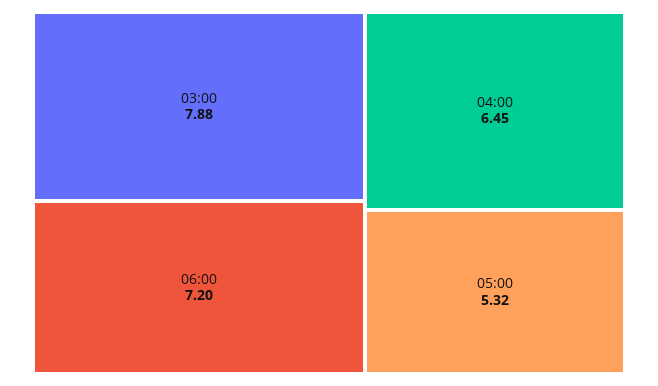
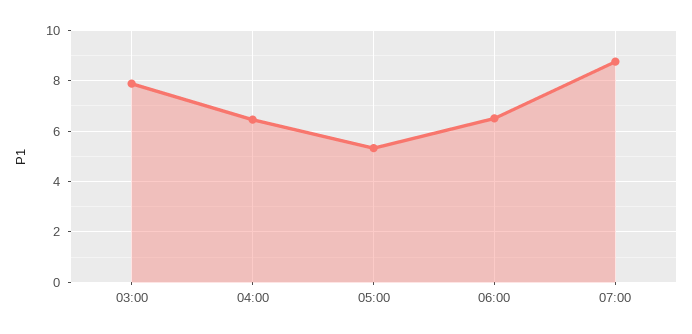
06:00: 7.2 -> 6.5
07:00: none -> 8.75

